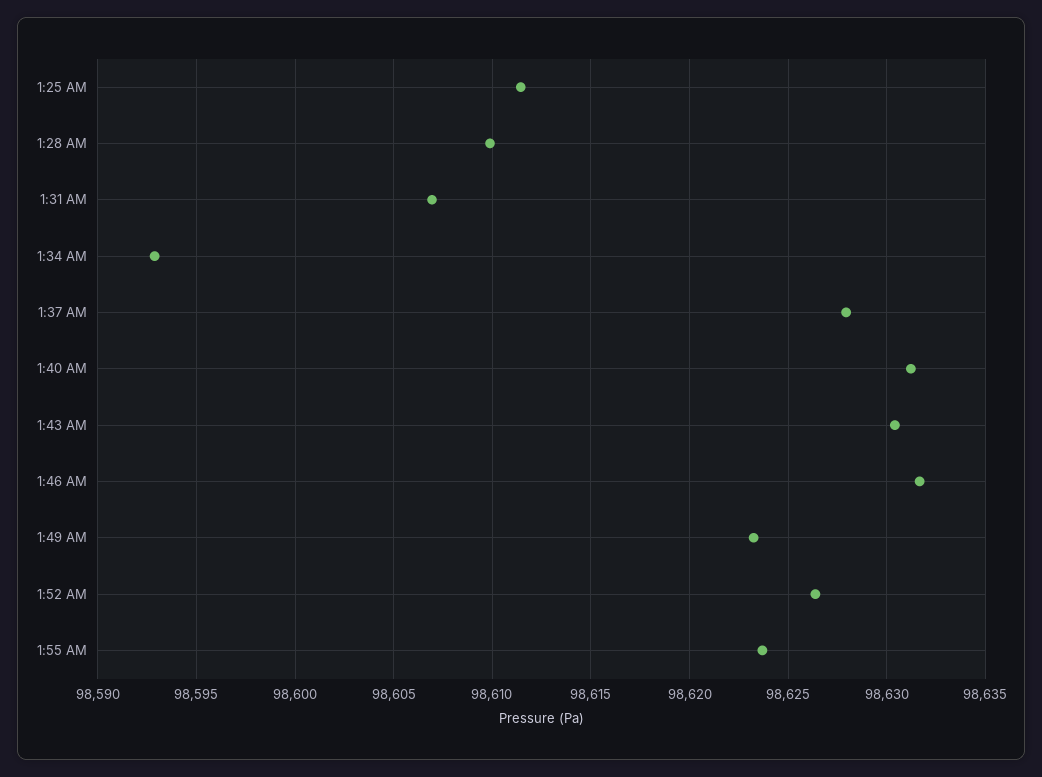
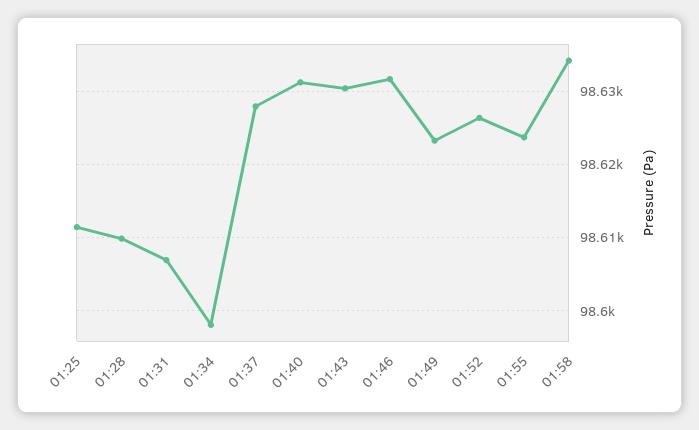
1:34 AM: 98593 -> 98598
01:58: none -> 98634

